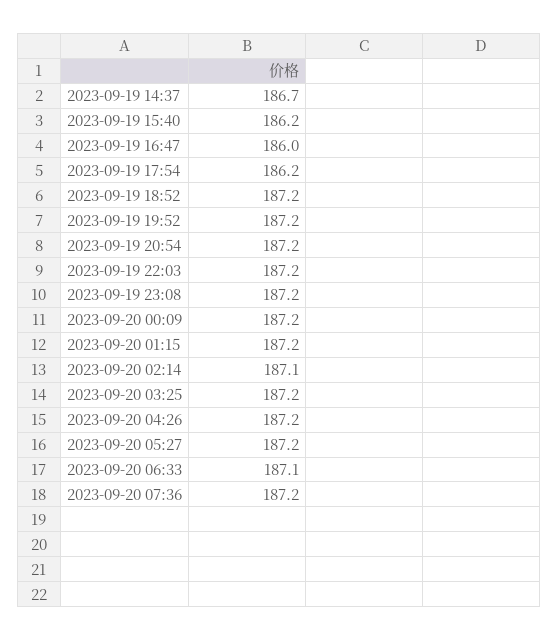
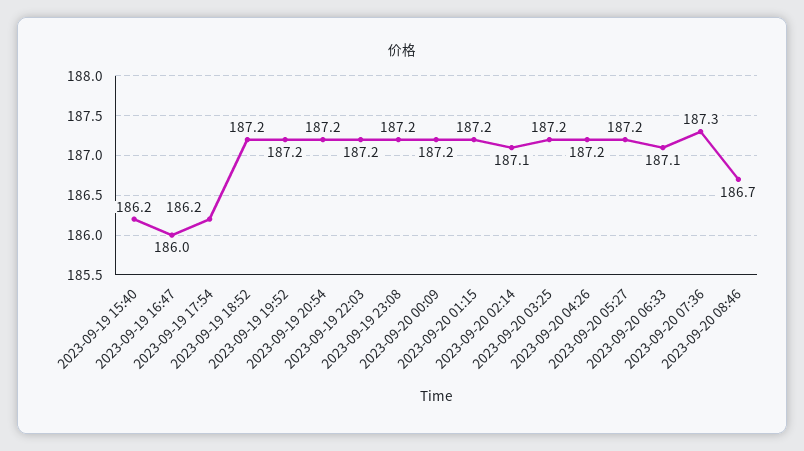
2023-09-19 14:37: 186.7 -> none
2023-09-20 07:36: 187.2 -> 187.3
2023-09-20 08:46: none -> 186.7

